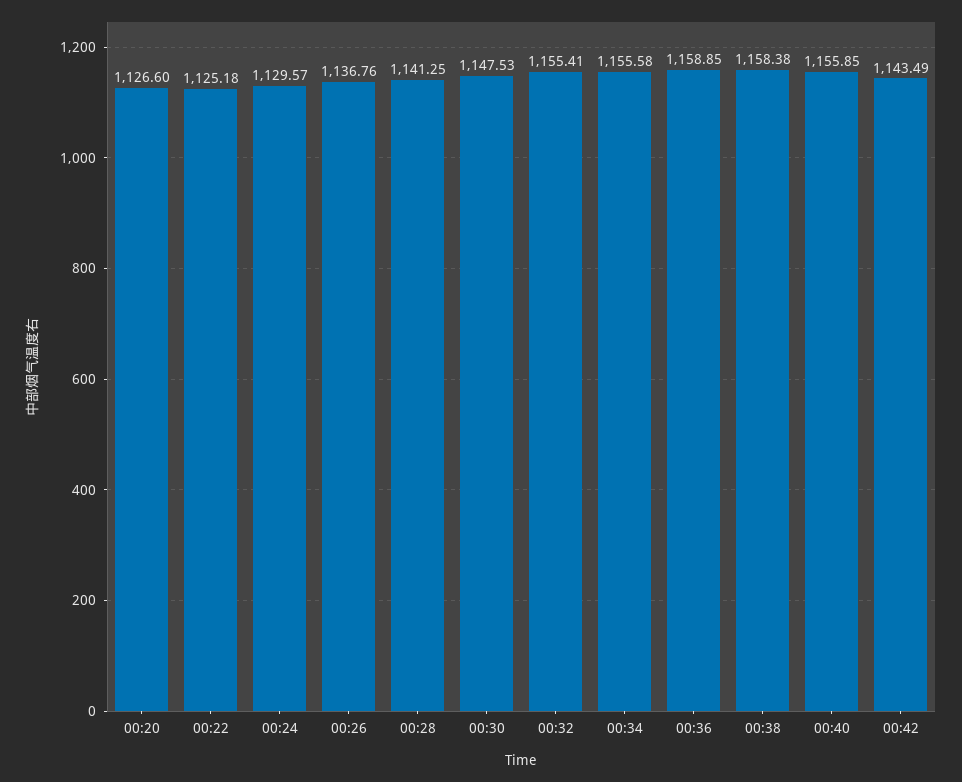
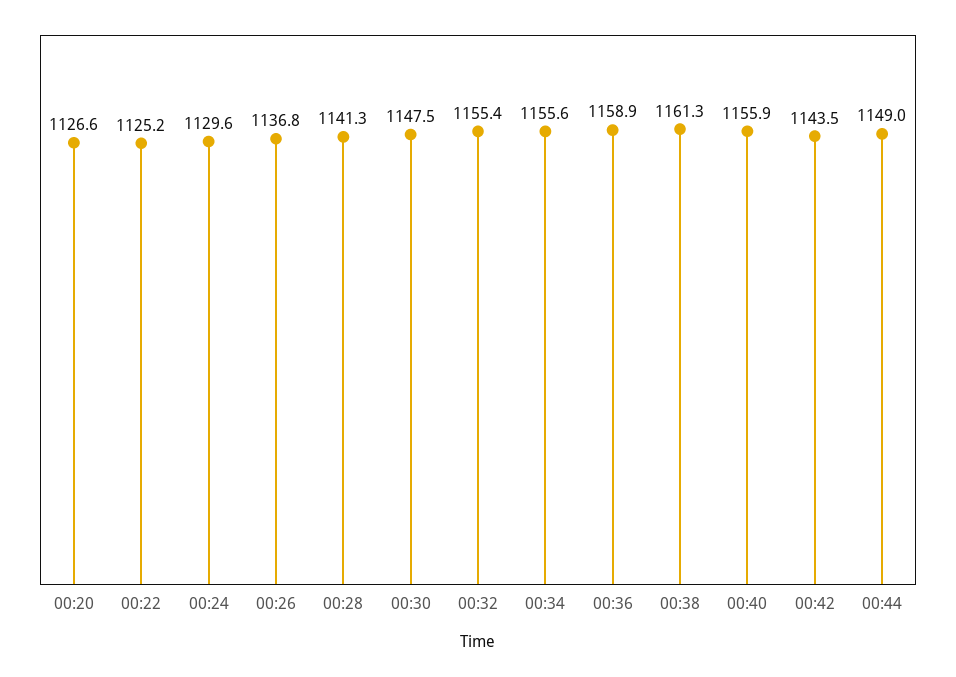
00:38: 1158.38 -> 1161.3
00:44: none -> 1149

